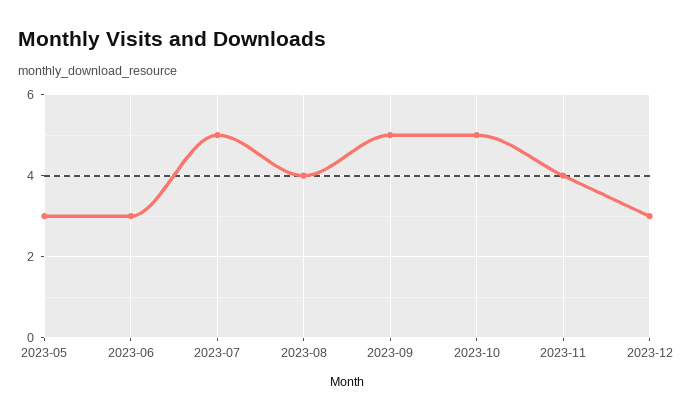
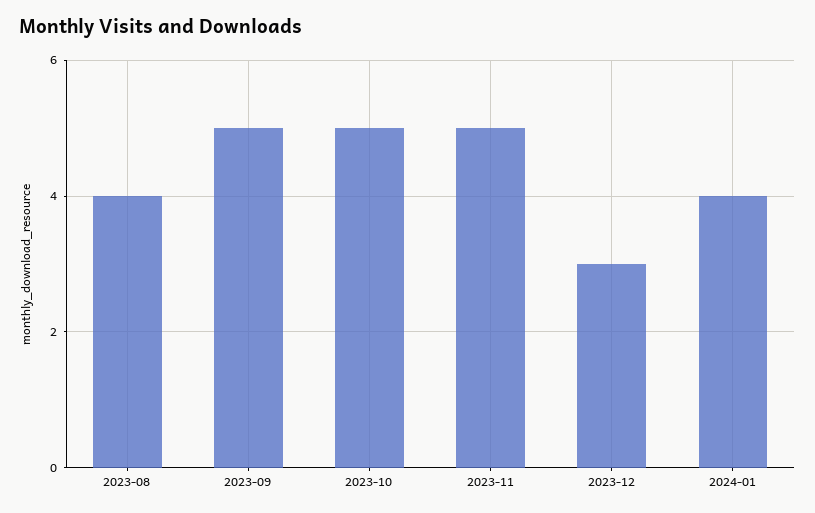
2023-05: 3 -> none
2023-06: 3 -> none
2023-07: 5 -> none
2023-11: 4 -> 5
2024-01: none -> 4

